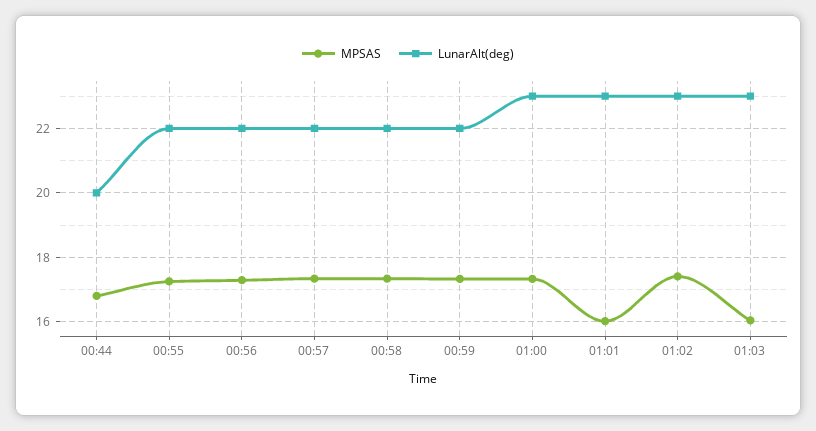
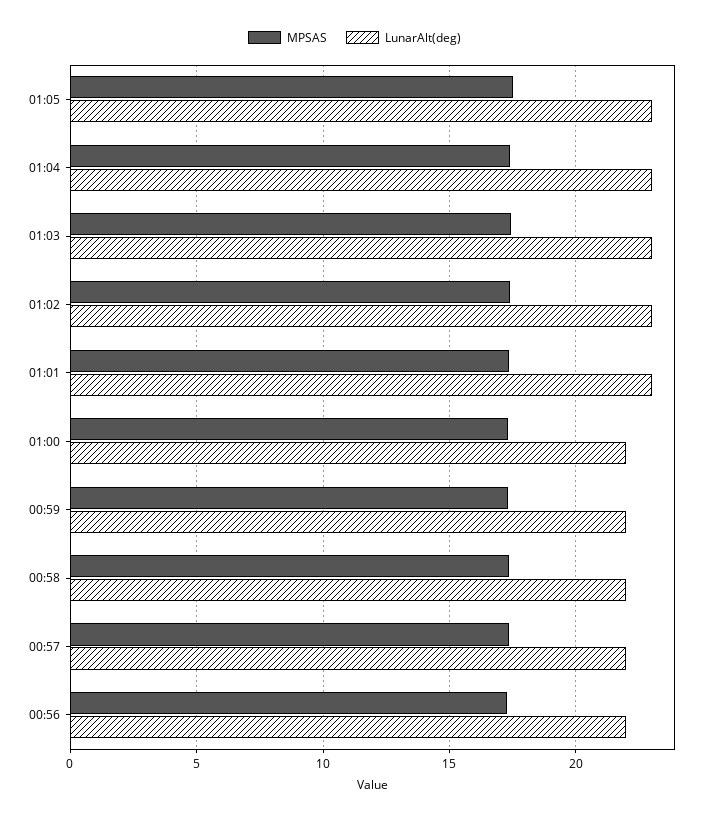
MPSAS, 00:44: 16.8 -> none
LunarAlt(deg), 00:44: 20 -> none
MPSAS, 00:55: 17.2 -> none
LunarAlt(deg), 00:55: 22 -> none
LunarAlt(deg), 01:00: 23 -> 22
MPSAS, 01:01: 16 -> 17.5
MPSAS, 01:03: 16 -> 17.5
MPSAS, 01:05: none -> 17.5
LunarAlt(deg), 01:05: none -> 23
MPSAS, 01:04: none -> 17.5
LunarAlt(deg), 01:04: none -> 23

